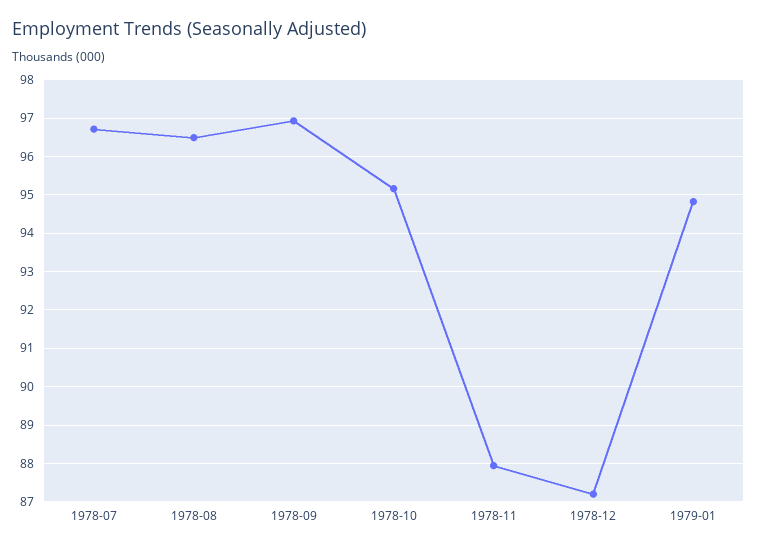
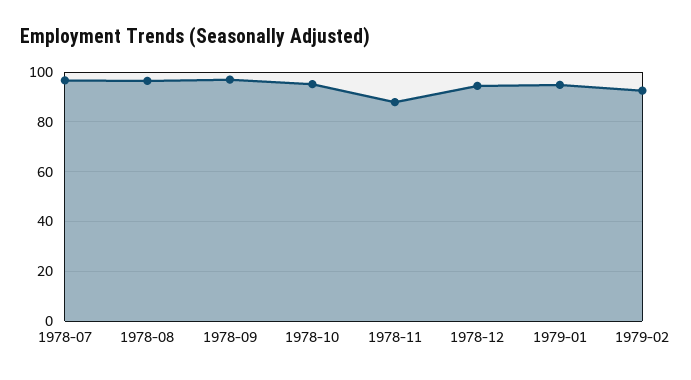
1978-12: 87.2 -> 95
1979-02: none -> 92.5

